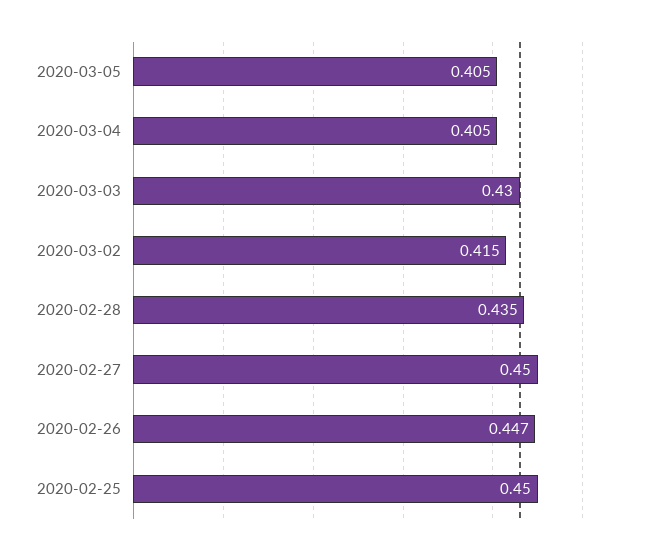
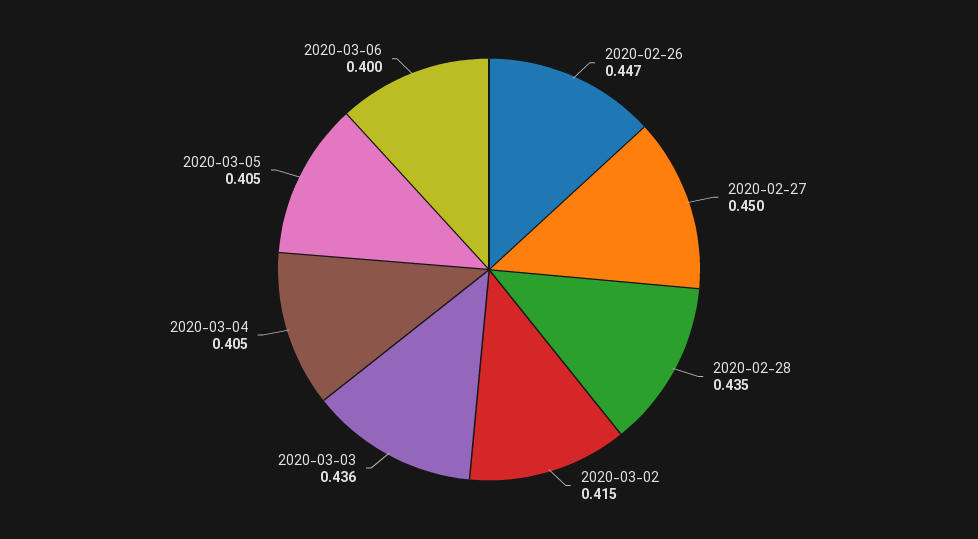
2020-03-03: 0.43 -> 0.436
2020-02-25: 0.45 -> none
2020-03-06: none -> 0.4

